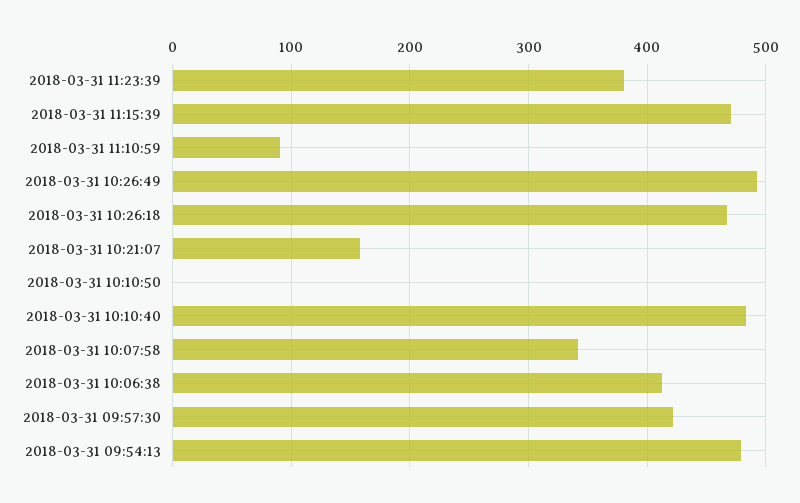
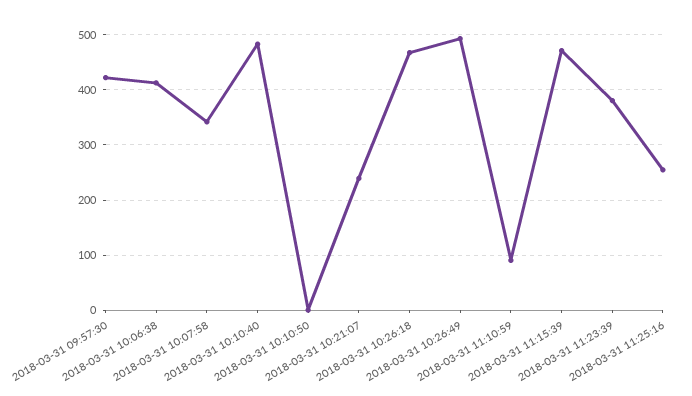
2018-03-31 10:21:07: 160 -> 240
2018-03-31 09:54:13: 480 -> none
2018-03-31 11:25:16: none -> 260

